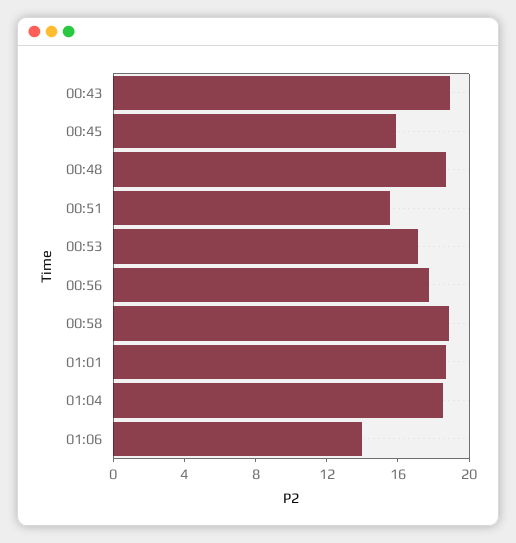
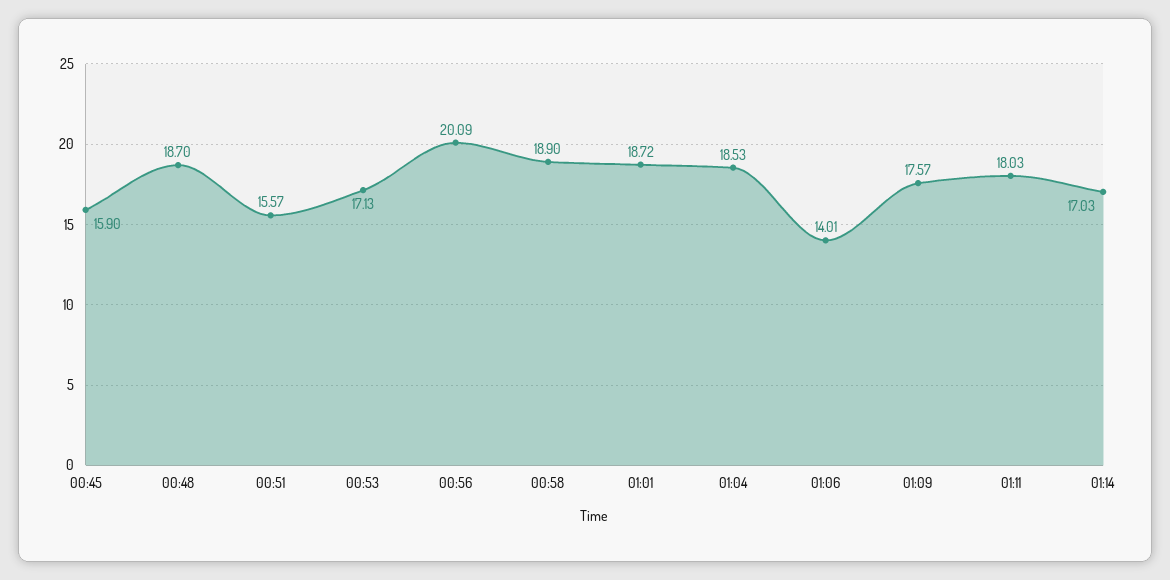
00:43: 19 -> none
00:56: 18 -> 20.09
01:09: none -> 17.57
01:11: none -> 18.03
01:14: none -> 17.03

